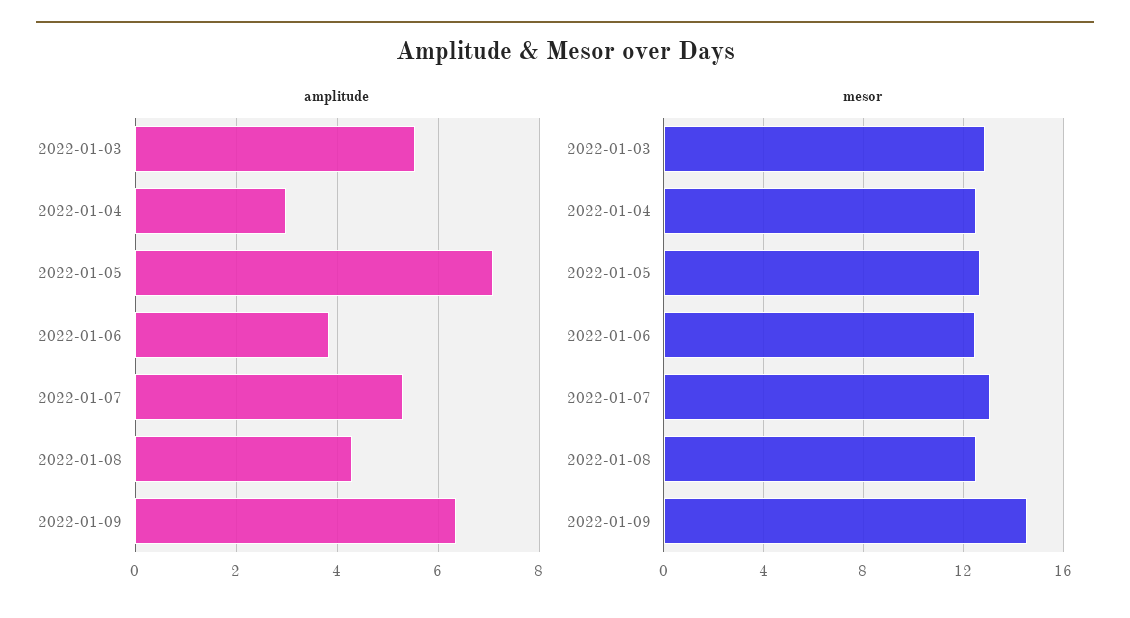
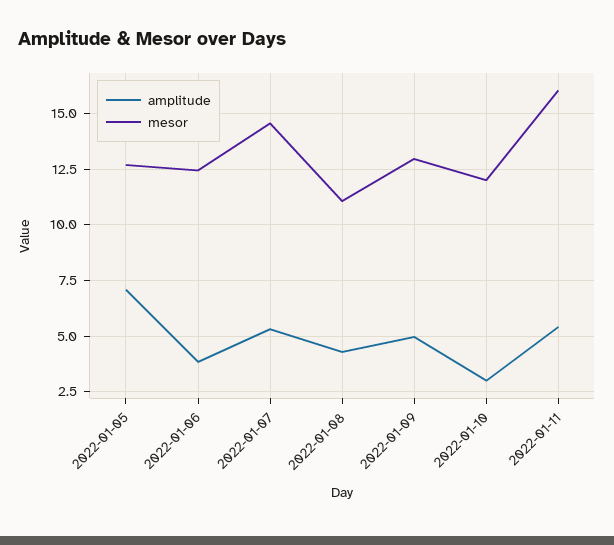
amplitude, 2022-01-03: 5.6 -> none
amplitude, 2022-01-04: 3 -> none
amplitude, 2022-01-09: 6.4 -> 5
mesor, 2022-01-03: 13 -> none
mesor, 2022-01-04: 12.5 -> none
mesor, 2022-01-07: 13 -> 14.5
mesor, 2022-01-08: 12.5 -> 11
mesor, 2022-01-09: 14.5 -> 13
amplitude, 2022-01-10: none -> 3
mesor, 2022-01-10: none -> 12
amplitude, 2022-01-11: none -> 5.5
mesor, 2022-01-11: none -> 16

